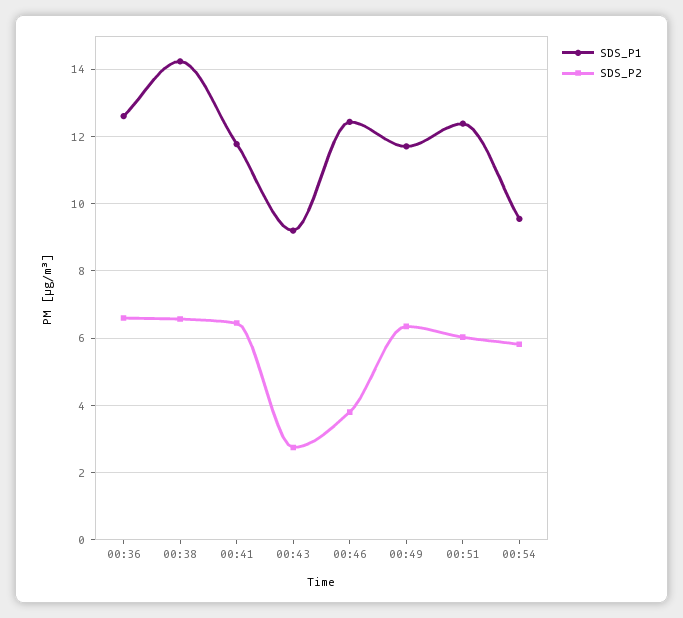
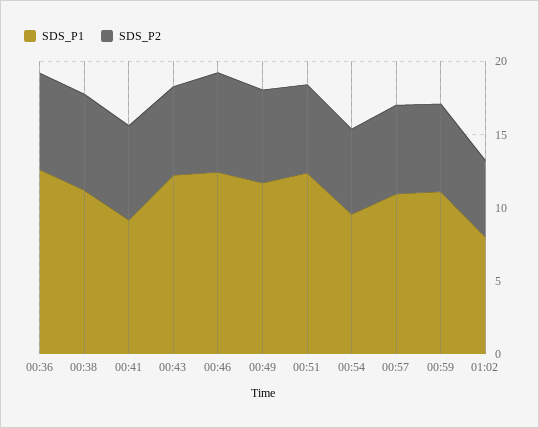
SDS_P1, 00:38: 14.2 -> 11
SDS_P1, 00:41: 11.8 -> 9
SDS_P1, 00:43: 9.2 -> 12
SDS_P2, 00:43: 2.8 -> 6
SDS_P2, 00:46: 3.8 -> 7
SDS_P1, 00:57: none -> 11
SDS_P2, 00:57: none -> 6
SDS_P1, 00:59: none -> 11
SDS_P2, 00:59: none -> 6
SDS_P1, 01:02: none -> 8
SDS_P2, 01:02: none -> 5

